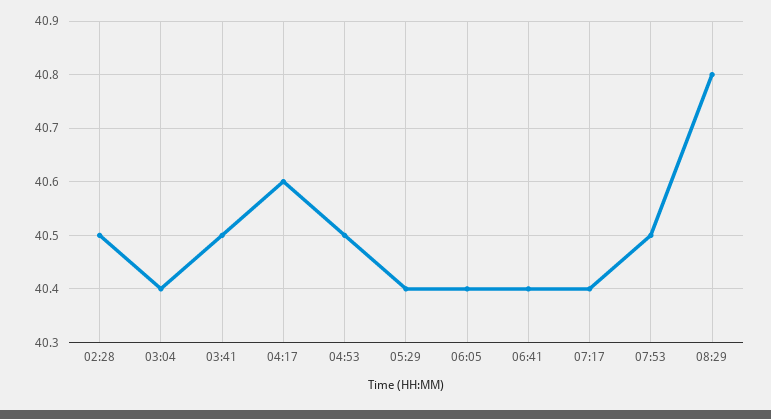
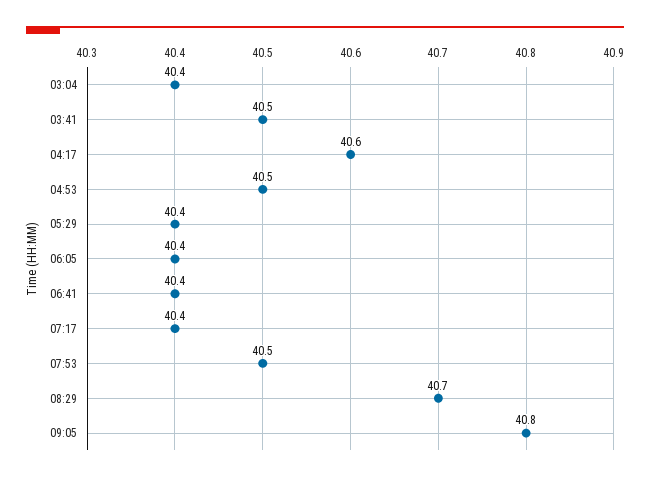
02:28: 40.5 -> none
08:29: 40.8 -> 40.7
09:05: none -> 40.8

